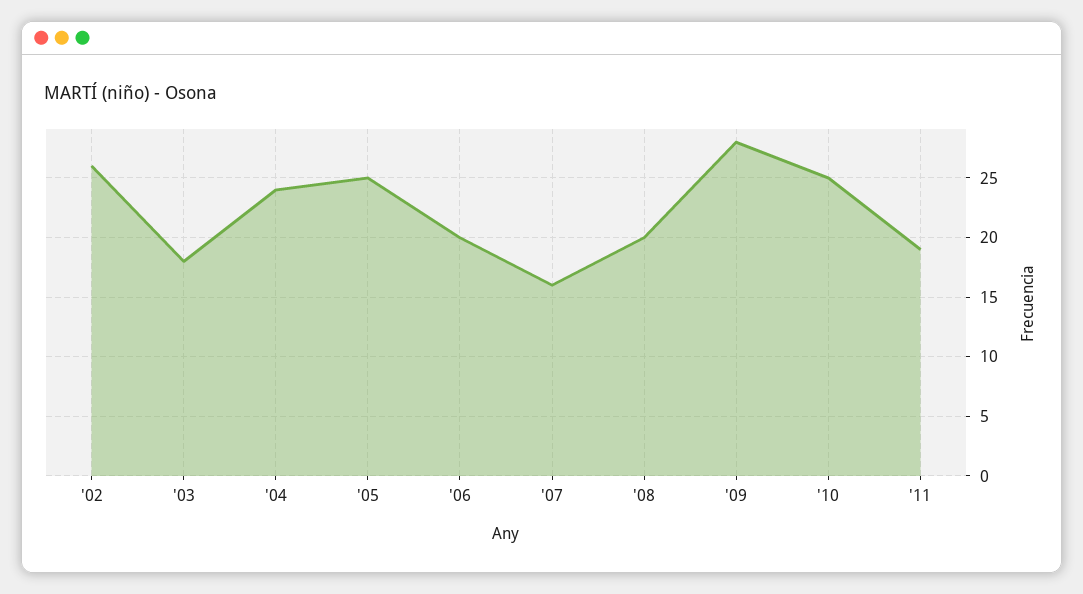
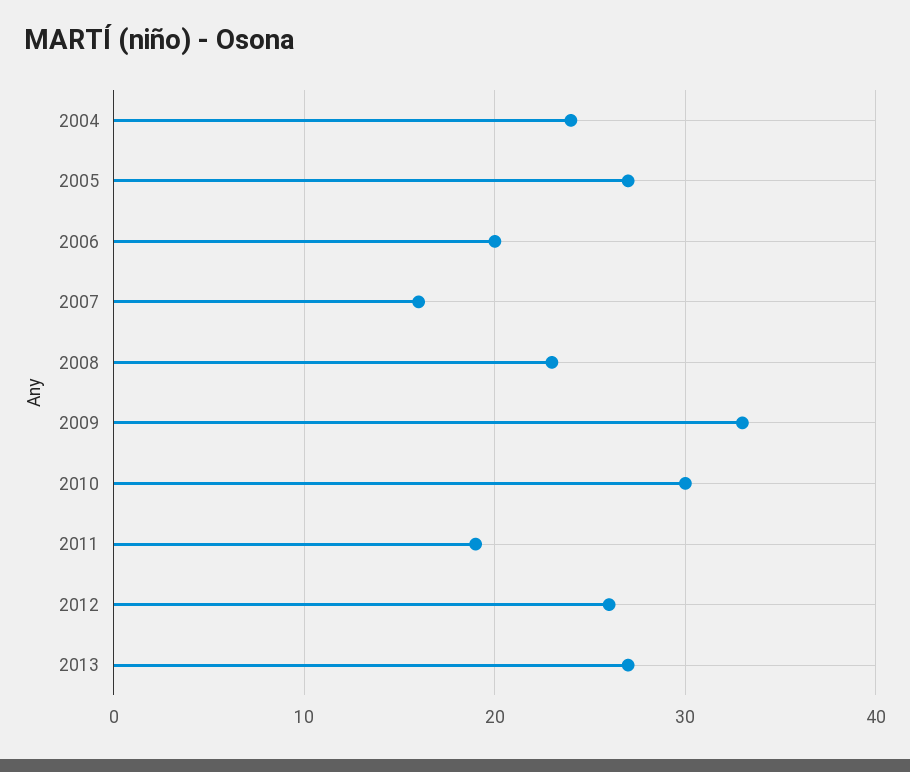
'02: 26 -> none
'03: 18 -> none
'05: 25 -> 27
'08: 20 -> 23
'09: 28 -> 33
'10: 25 -> 30
2012: none -> 26
2013: none -> 27

